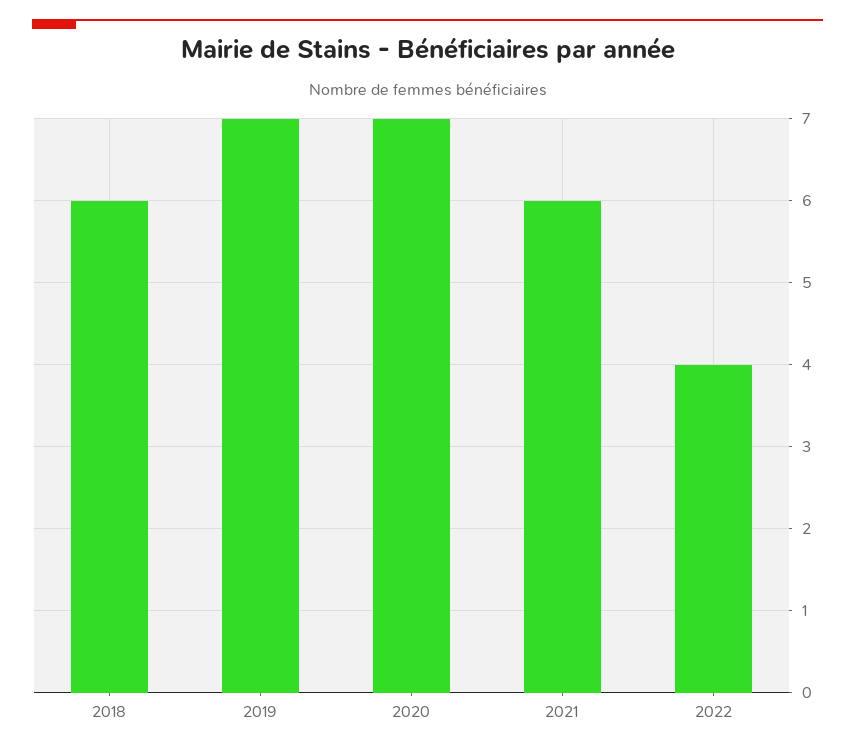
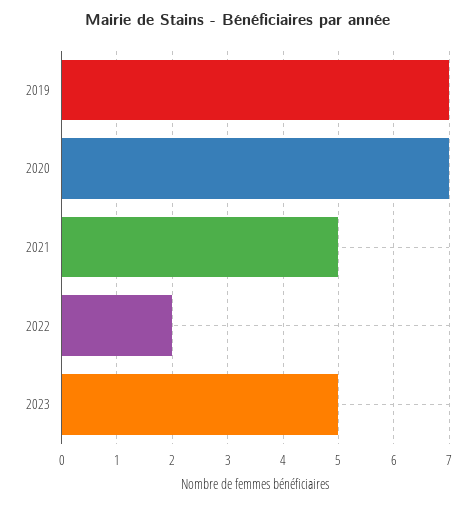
2018: 6 -> none
2021: 6 -> 5
2022: 4 -> 2
2023: none -> 5

